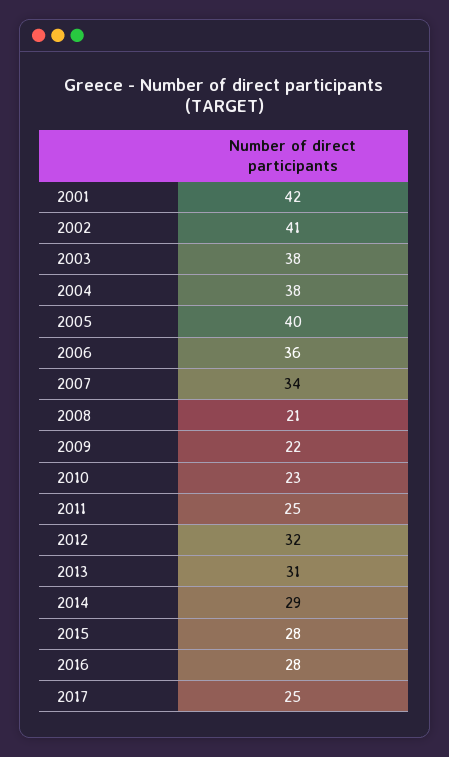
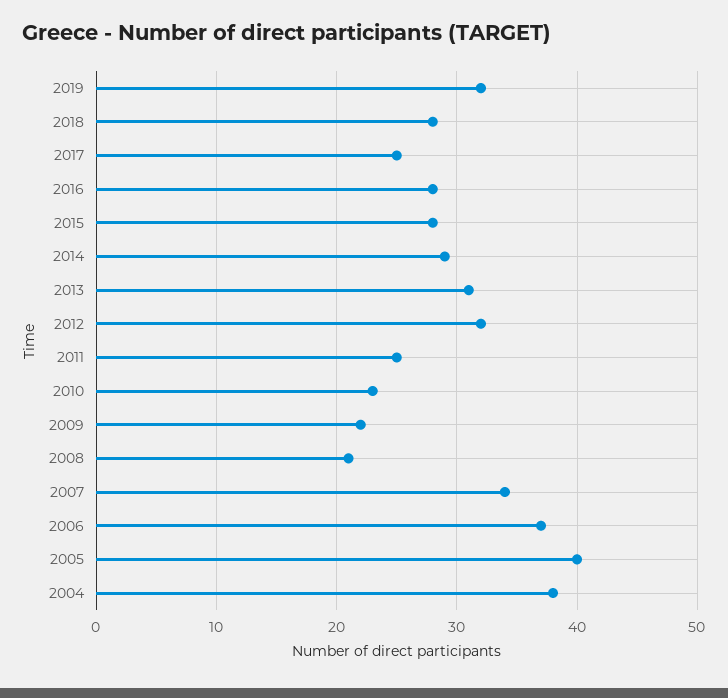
2001: 42 -> none
2002: 41 -> none
2003: 38 -> none
2006: 36 -> 37
2019: none -> 32
2018: none -> 28

